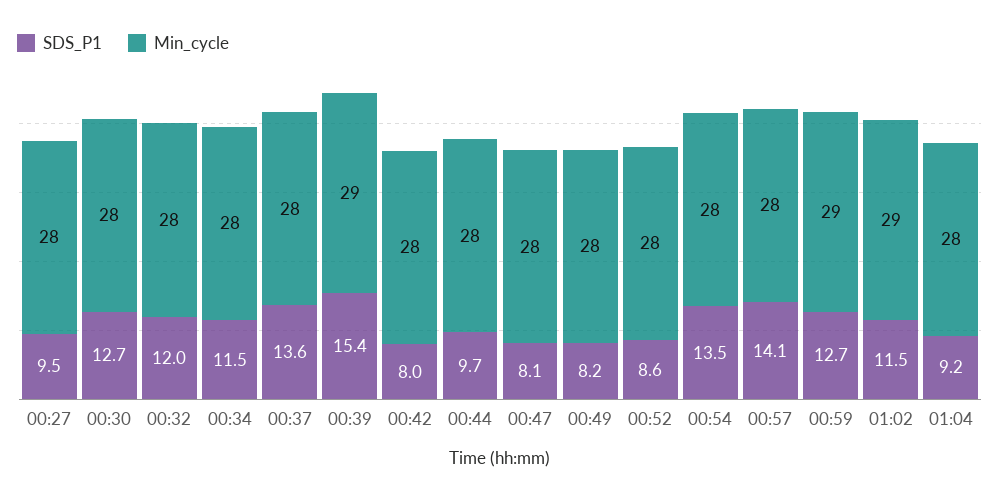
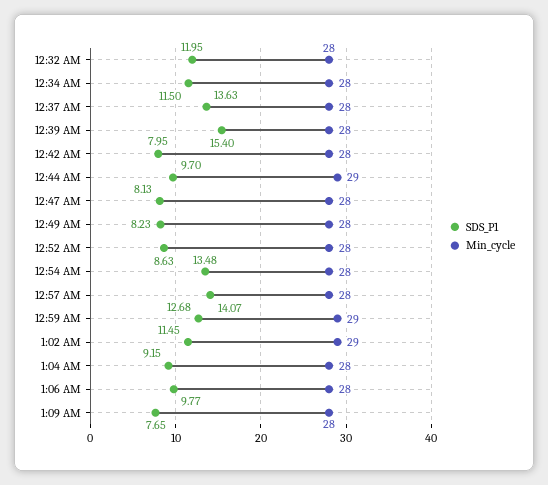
SDS_P1, 00:27: 9.5 -> none
Min_cycle, 00:27: 28 -> none
SDS_P1, 00:30: 12.7 -> none
Min_cycle, 00:30: 28 -> none
Min_cycle, 00:39: 29 -> 28
Min_cycle, 00:44: 28 -> 29
SDS_P1, 1:06 AM: none -> 9.77
Min_cycle, 1:06 AM: none -> 28
SDS_P1, 1:09 AM: none -> 7.65
Min_cycle, 1:09 AM: none -> 28

